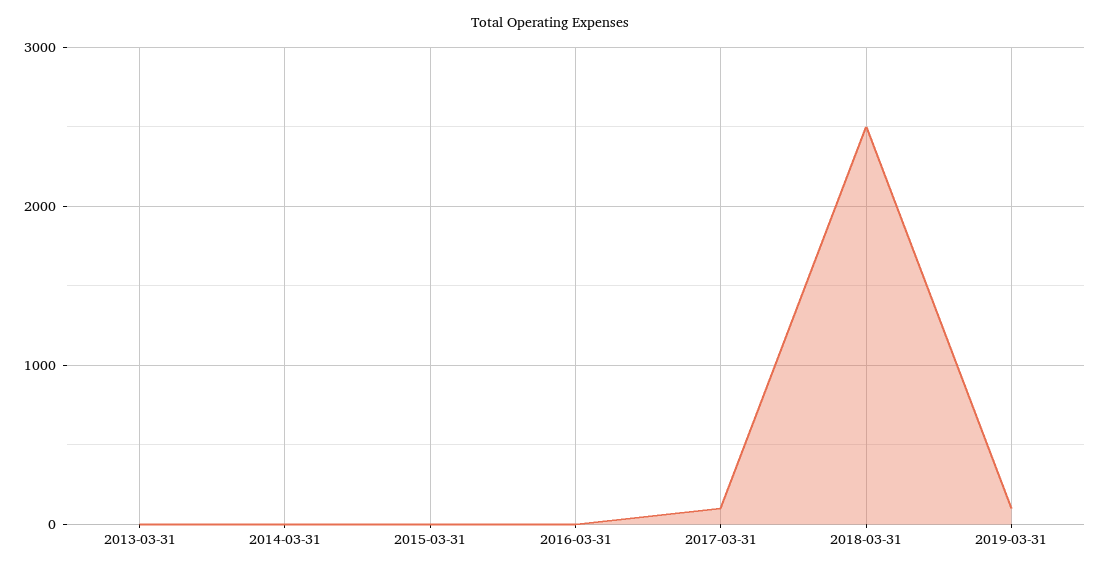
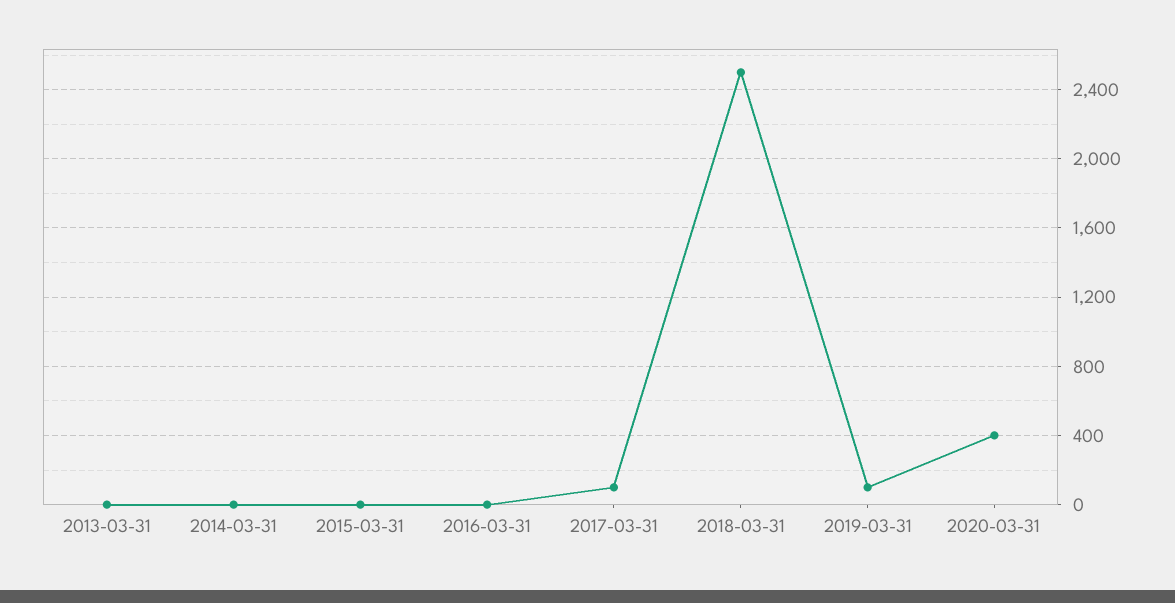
2020-03-31: none -> 400

